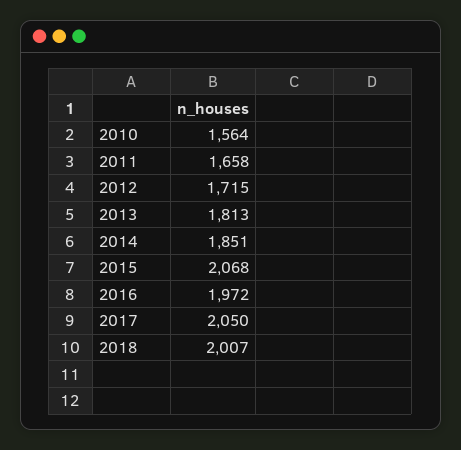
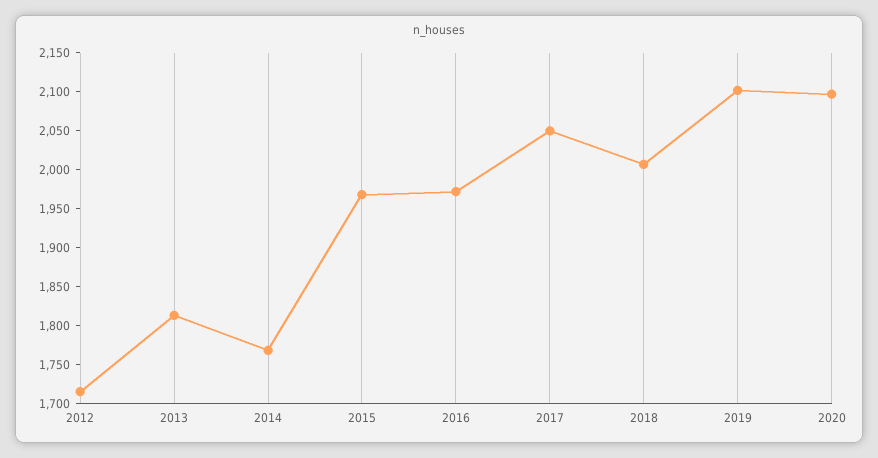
2010: 1564 -> none
2011: 1658 -> none
2014: 1851 -> 1775
2015: 2068 -> 1975
2019: none -> 2100
2020: none -> 2100

